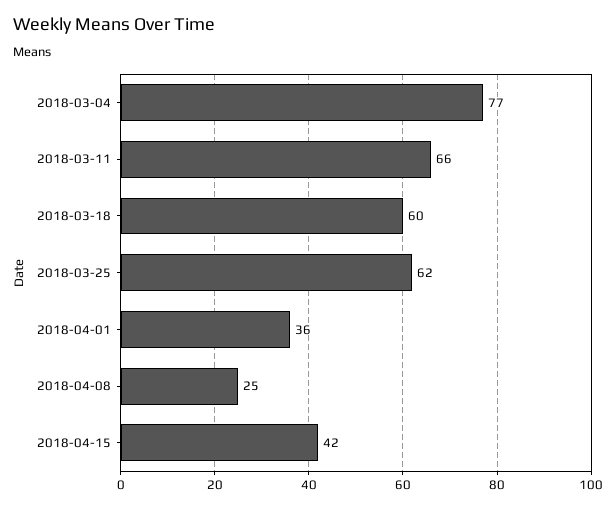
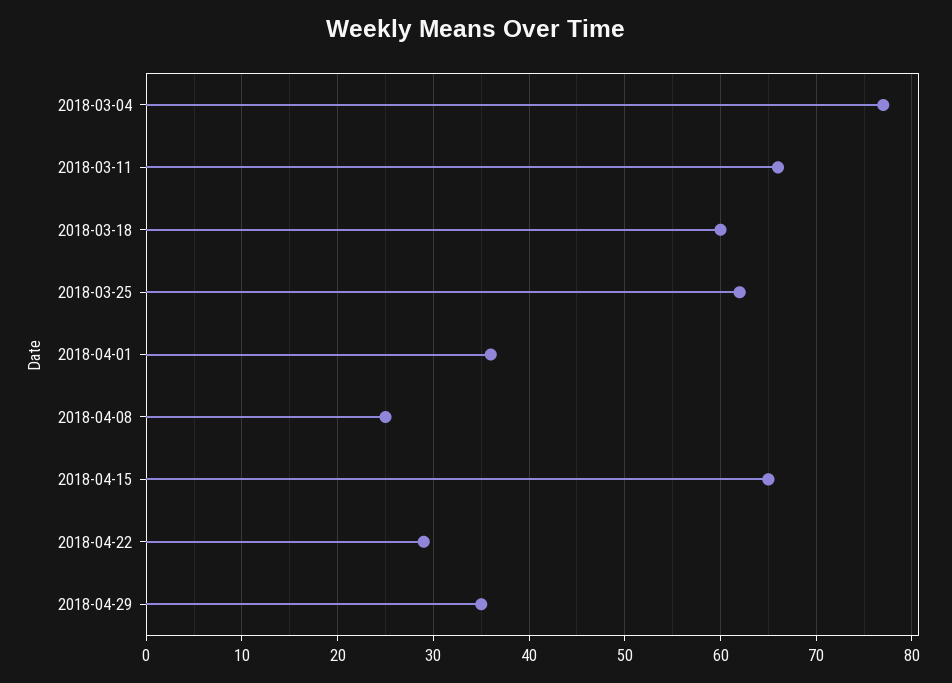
2018-04-15: 42 -> 65
2018-04-22: none -> 29
2018-04-29: none -> 35

